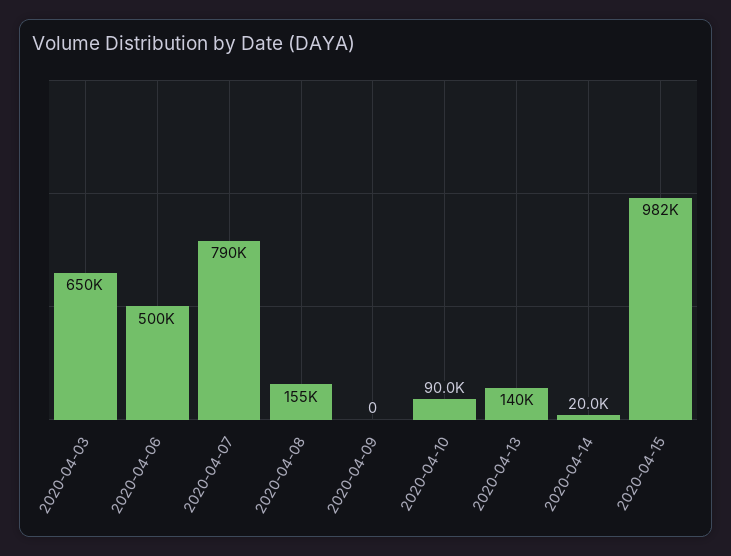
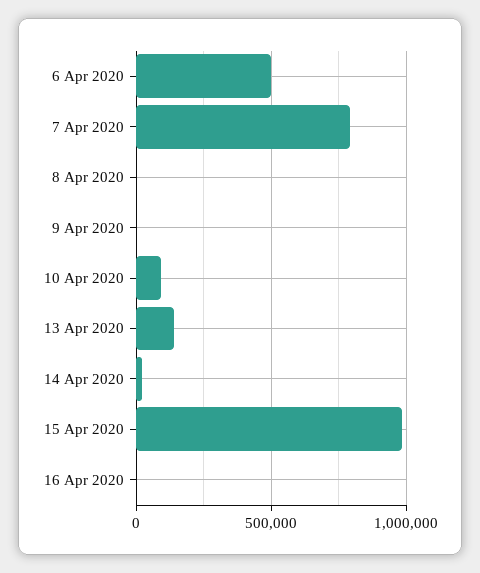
2020-04-03: 650000 -> none
2020-04-08: 155000 -> 0
16 Apr 2020: none -> 0

